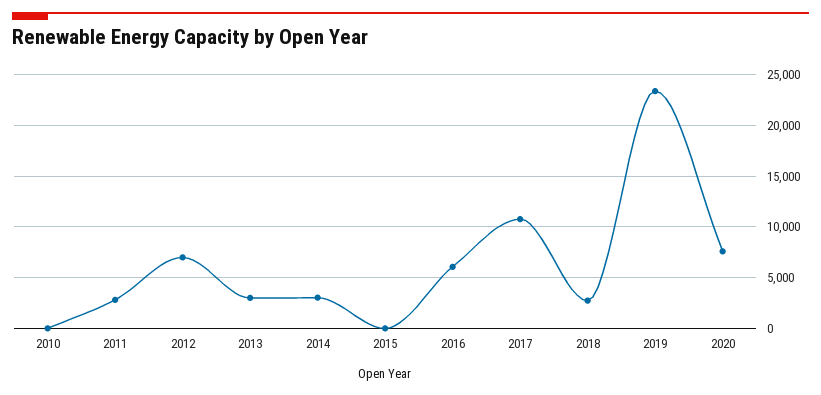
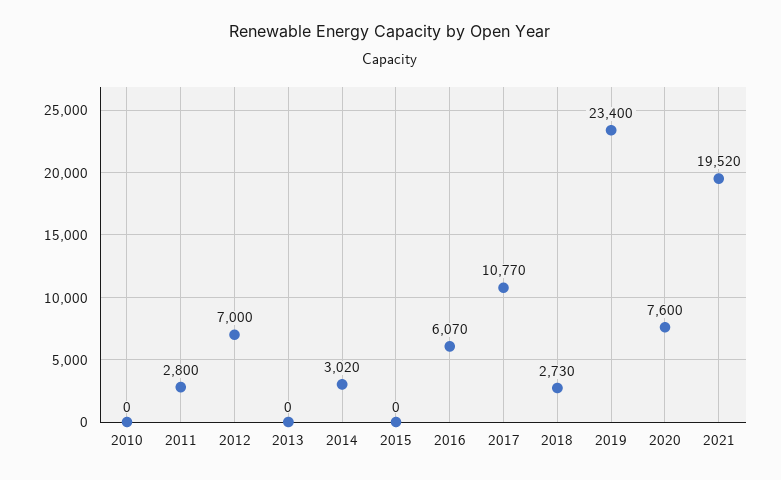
2013: 3000 -> 0
2021: none -> 19520

